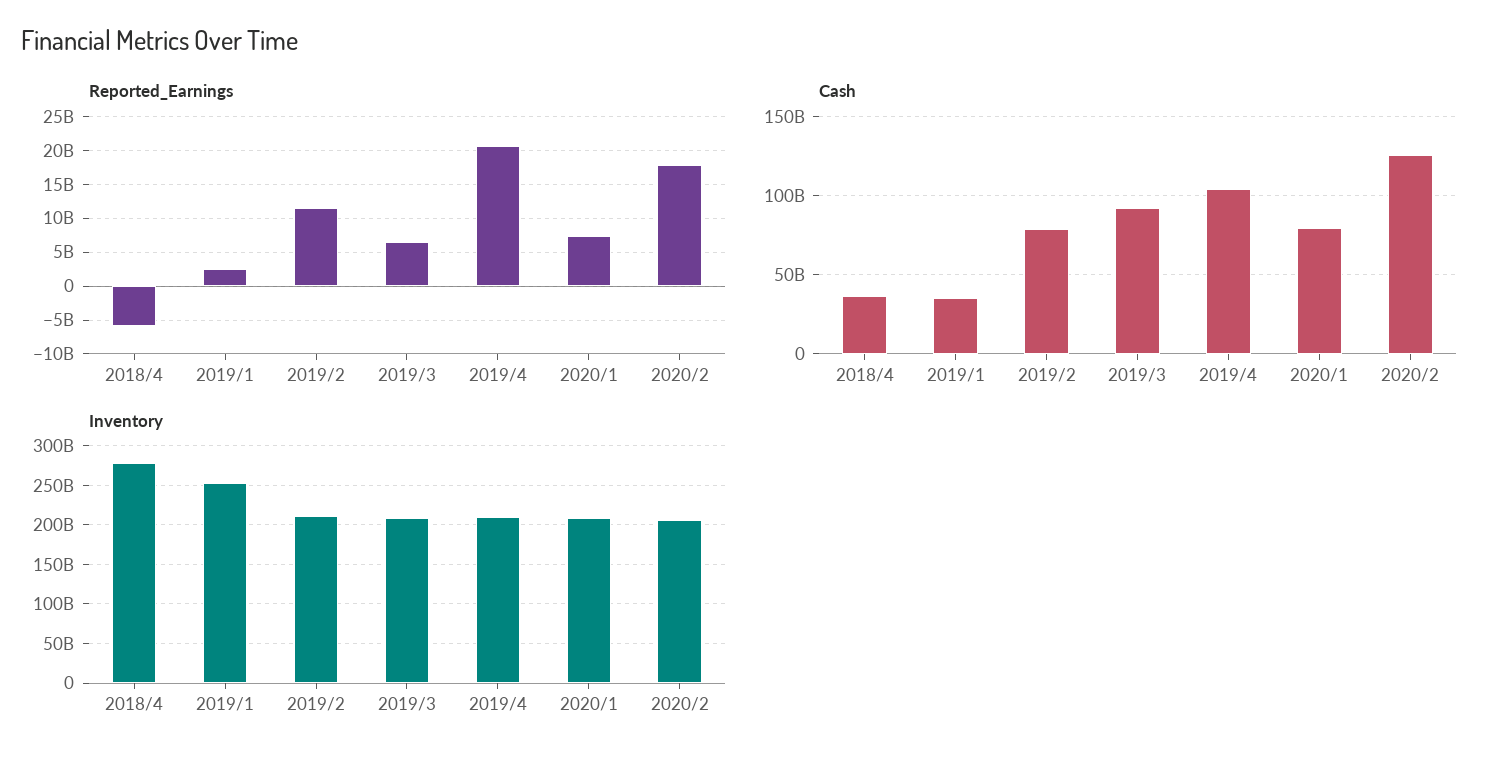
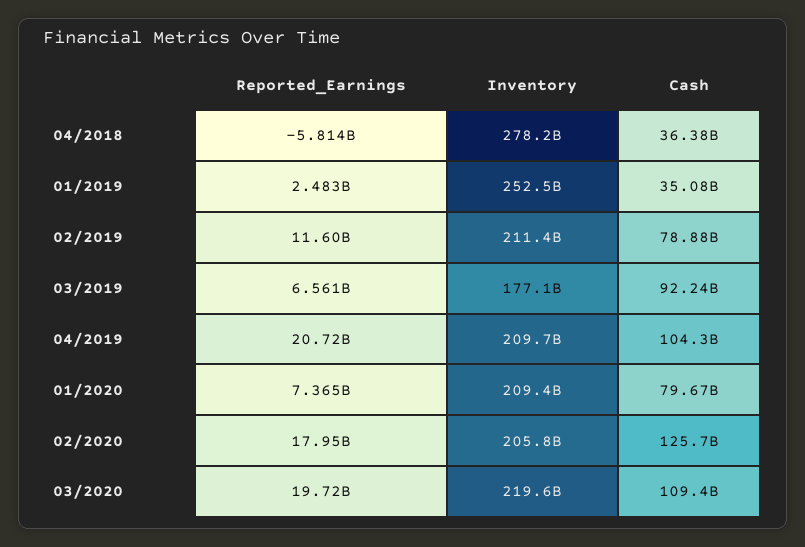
Inventory, 2019/3: 210000000000 -> 177100000000
Reported_Earnings, 03/2020: none -> 19720000000
Inventory, 03/2020: none -> 219600000000
Cash, 03/2020: none -> 109400000000

